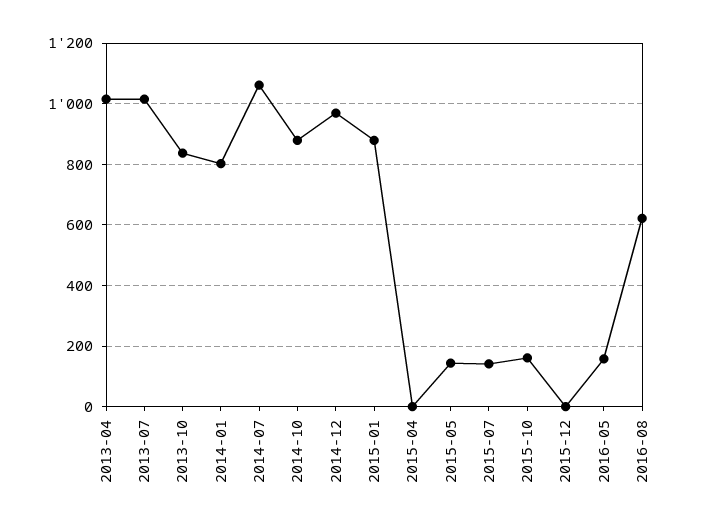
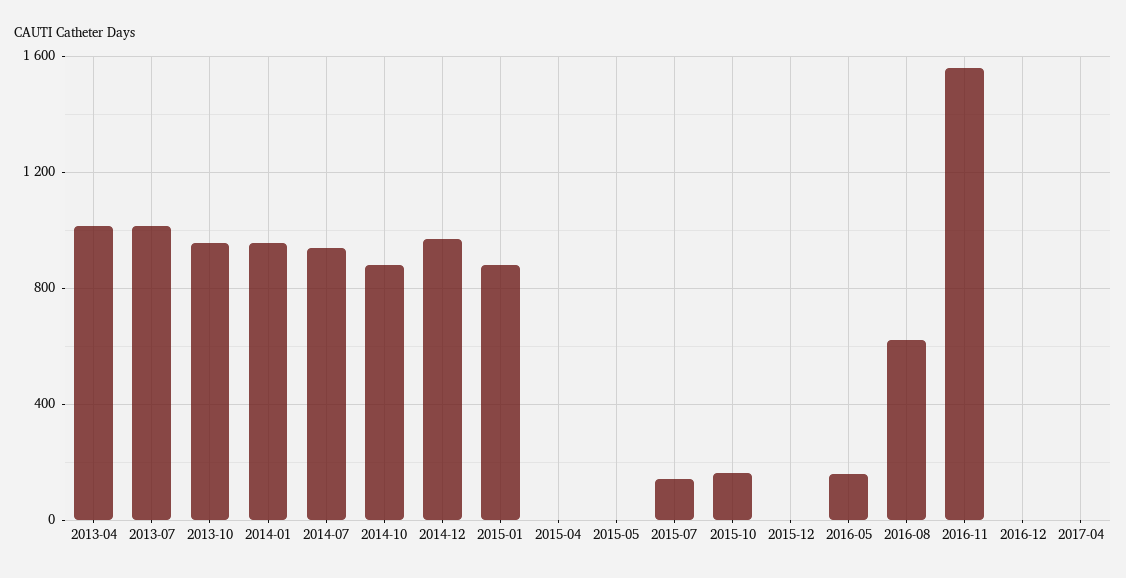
2013-10: 840 -> 950
2014-01: 800 -> 950
2014-07: 1060 -> 950
2015-05: 140 -> 0
2016-11: none -> 1550
2016-12: none -> 0
2017-04: none -> 0

